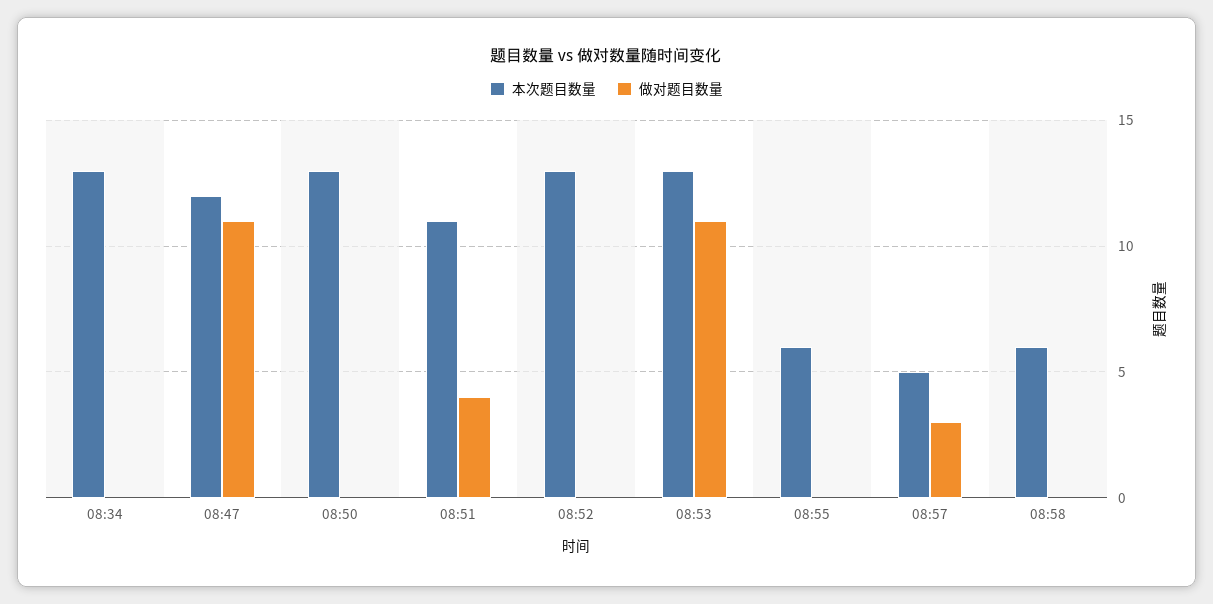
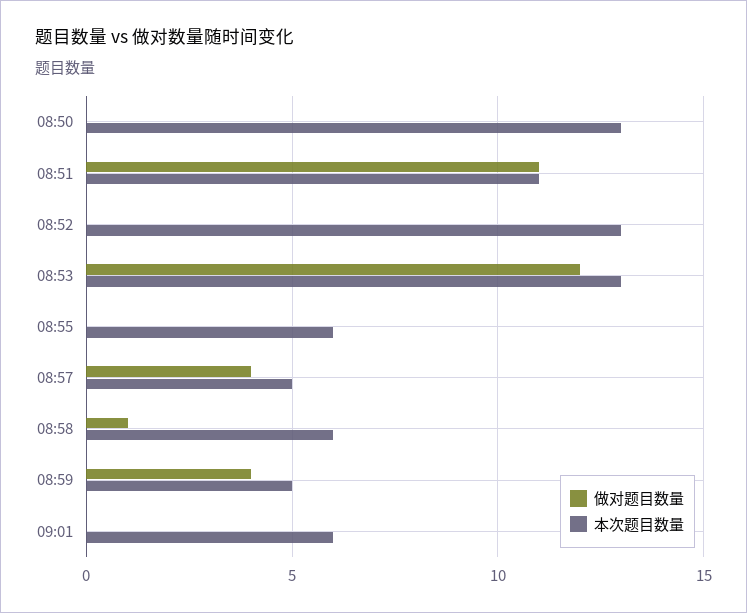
本次题目数量, 08:34: 13 -> none
做对题目数量, 08:34: 0 -> none
本次题目数量, 08:47: 12 -> none
做对题目数量, 08:47: 11 -> none
做对题目数量, 08:51: 4 -> 11
做对题目数量, 08:53: 11 -> 12
做对题目数量, 08:57: 3 -> 4
做对题目数量, 08:58: 0 -> 1
做对题目数量, 08:59: none -> 4
本次题目数量, 08:59: none -> 5
做对题目数量, 09:01: none -> 0
本次题目数量, 09:01: none -> 6

